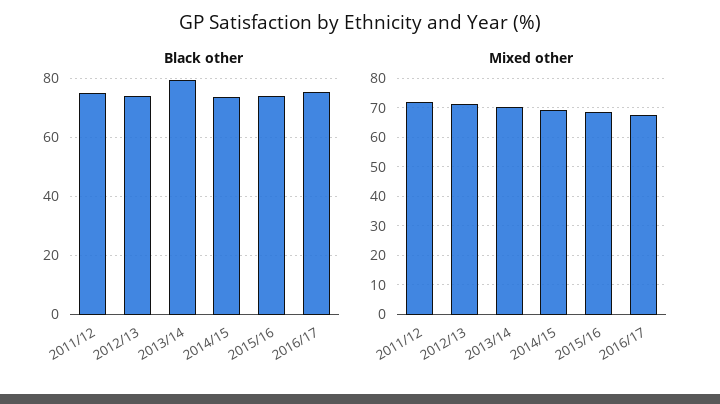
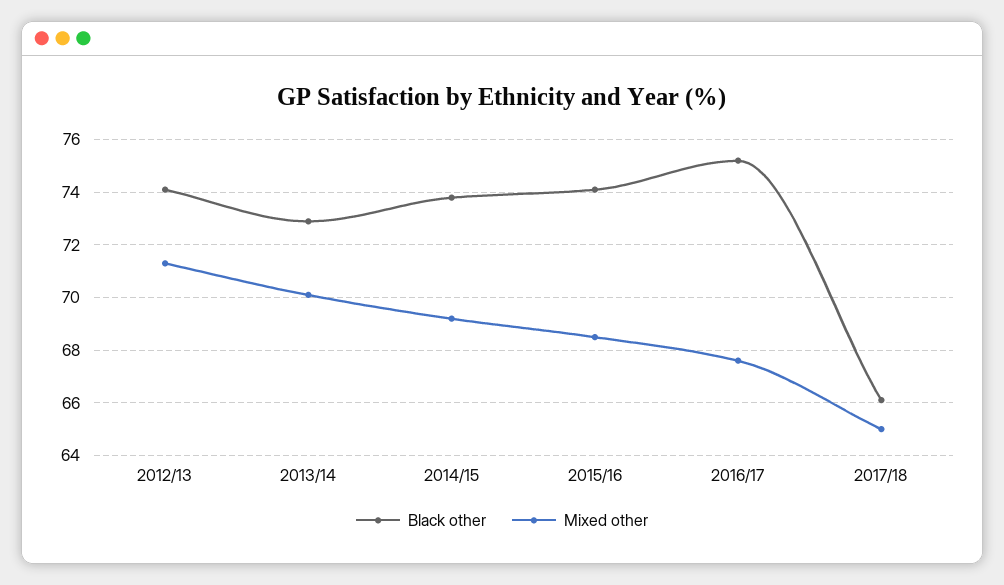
Black other, 2011/12: 75 -> none
Black other, 2013/14: 80 -> 73
Mixed other, 2011/12: 72.5 -> none
Black other, 2017/18: none -> 66
Mixed other, 2017/18: none -> 65

